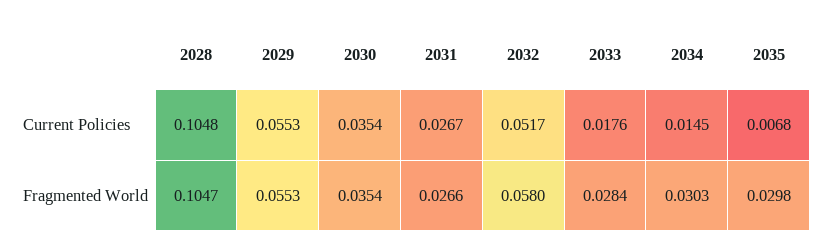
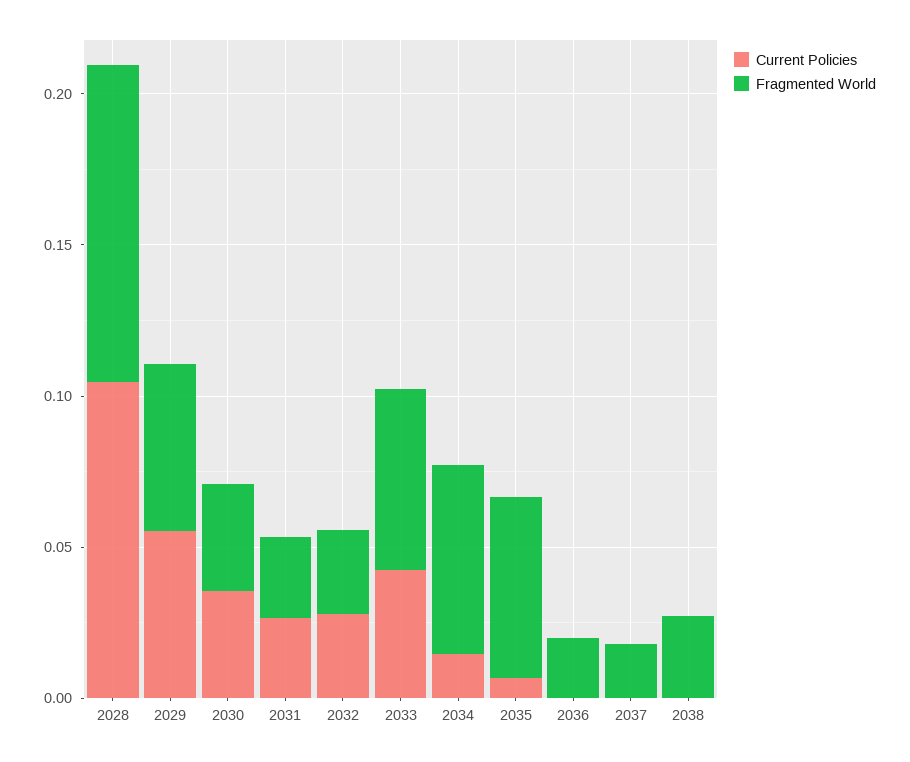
Current Policies, 2032: 0.0517 -> 0.03
Current Policies, 2033: 0.0176 -> 0.04
Fragmented World, 2032: 0.058 -> 0.03
Fragmented World, 2033: 0.0284 -> 0.06
Fragmented World, 2034: 0.0303 -> 0.06
Fragmented World, 2035: 0.0298 -> 0.06
Current Policies, 2036: none -> 0
Fragmented World, 2036: none -> 0.02
Current Policies, 2037: none -> 0
Fragmented World, 2037: none -> 0.02
Current Policies, 2038: none -> 0
Fragmented World, 2038: none -> 0.03

